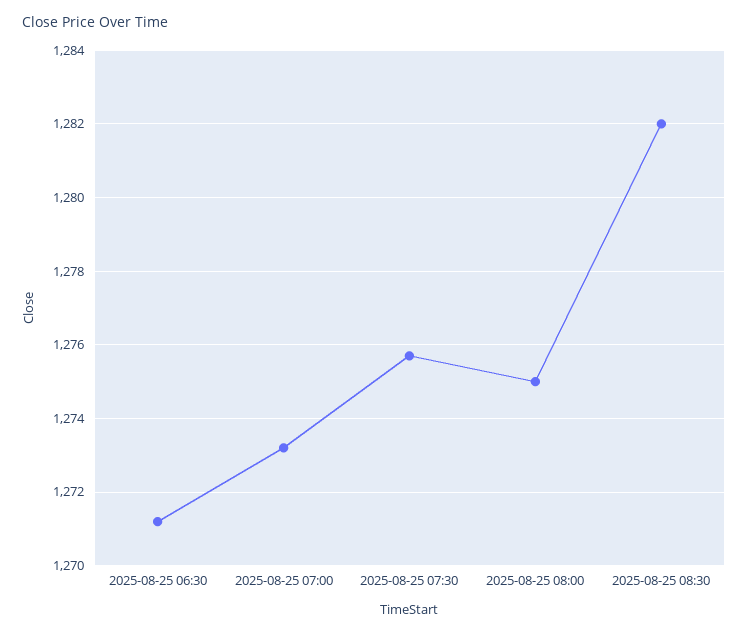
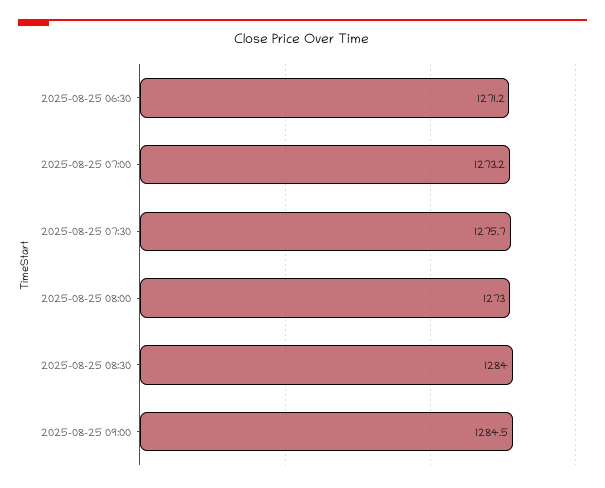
2025-08-25 08:00: 1275 -> 1273
2025-08-25 08:30: 1282 -> 1284
2025-08-25 09:00: none -> 1284.5

